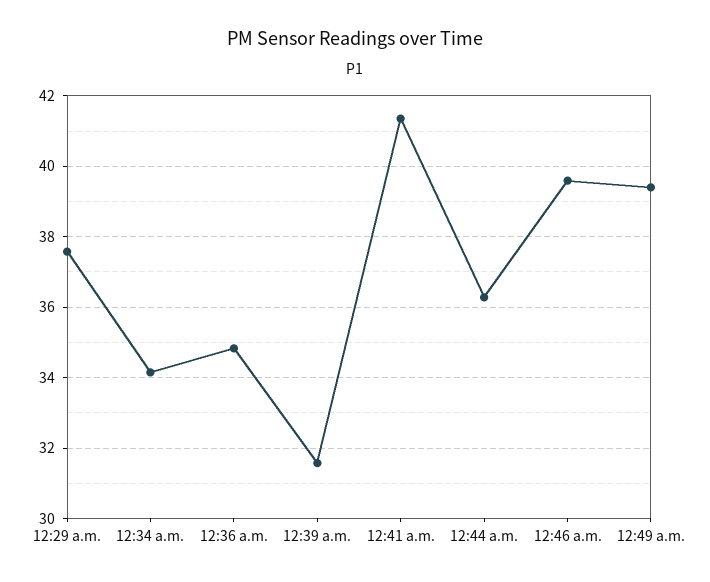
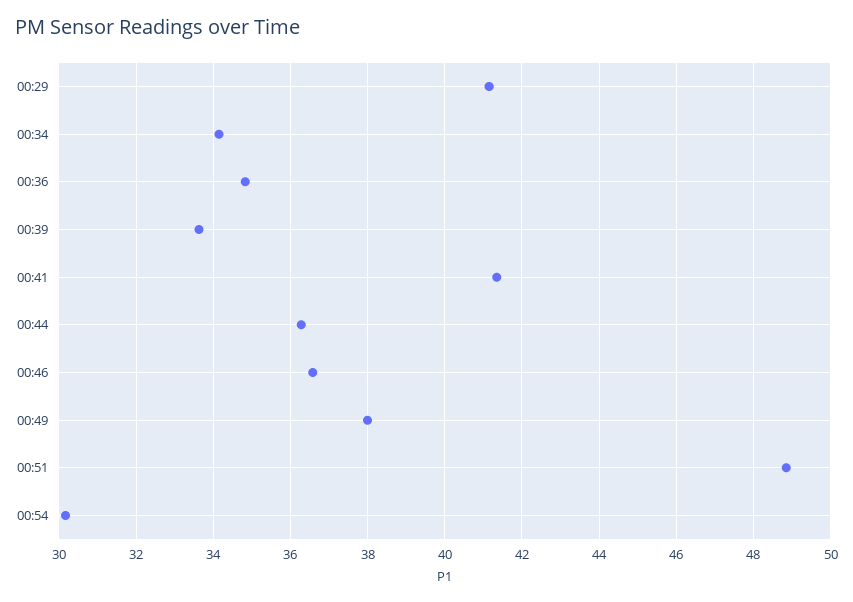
12:29 a.m.: 37.6 -> 41.2
12:39 a.m.: 31.6 -> 33.6
12:46 a.m.: 39.6 -> 36.6
12:49 a.m.: 39.4 -> 38
00:51: none -> 48.8
00:54: none -> 30.2

